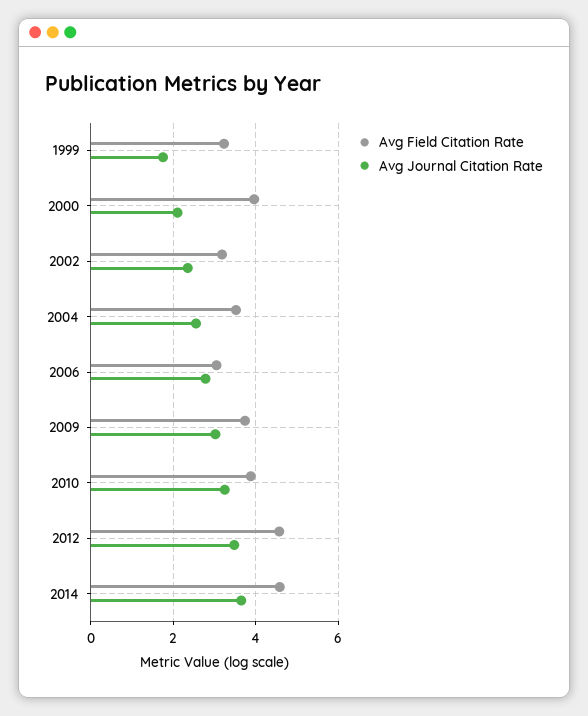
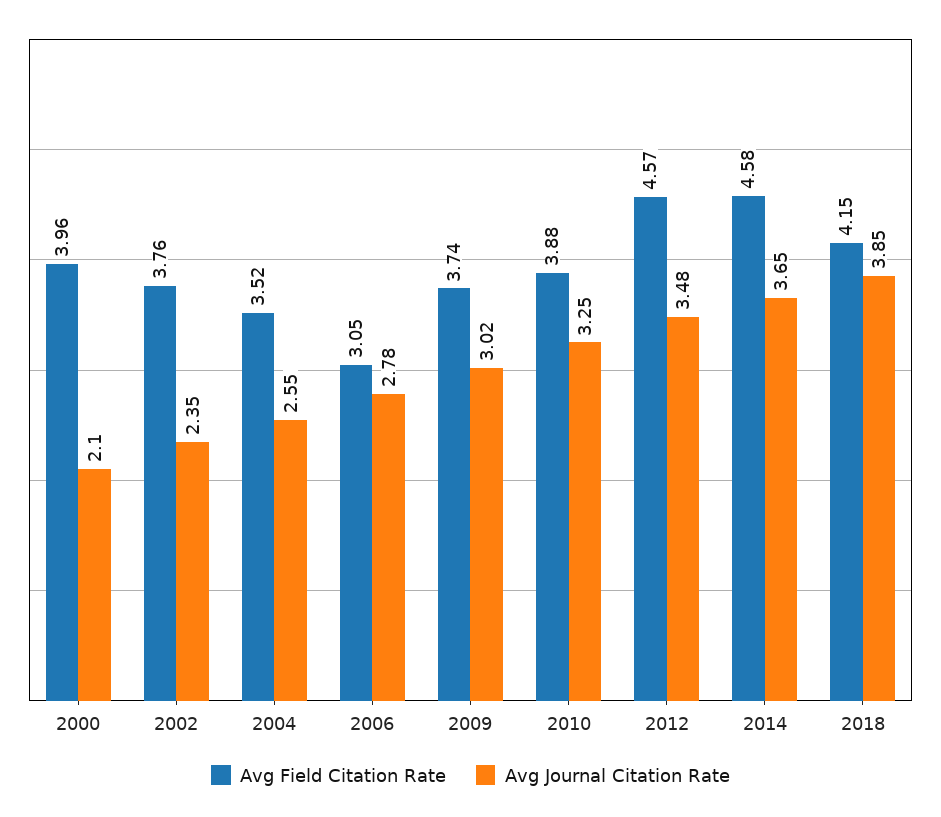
Avg Field Citation Rate, 1999: 3.2 -> none
Avg Journal Citation Rate, 1999: 1.8 -> none
Avg Field Citation Rate, 2002: 3.2 -> 3.76
Avg Field Citation Rate, 2018: none -> 4.15
Avg Journal Citation Rate, 2018: none -> 3.85

